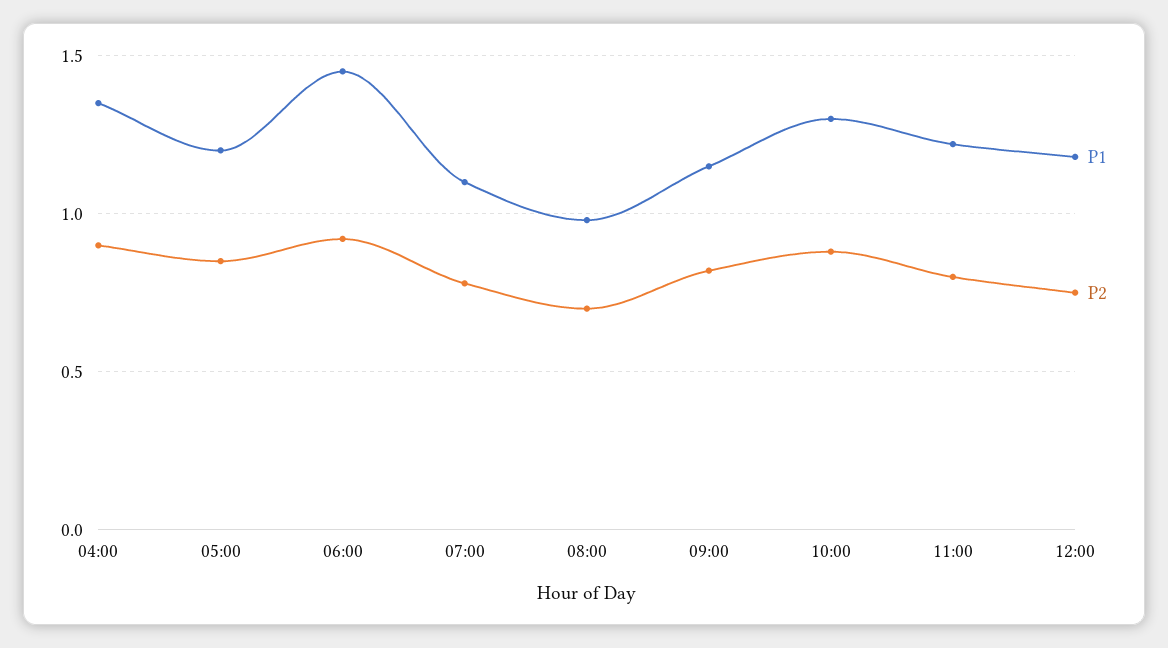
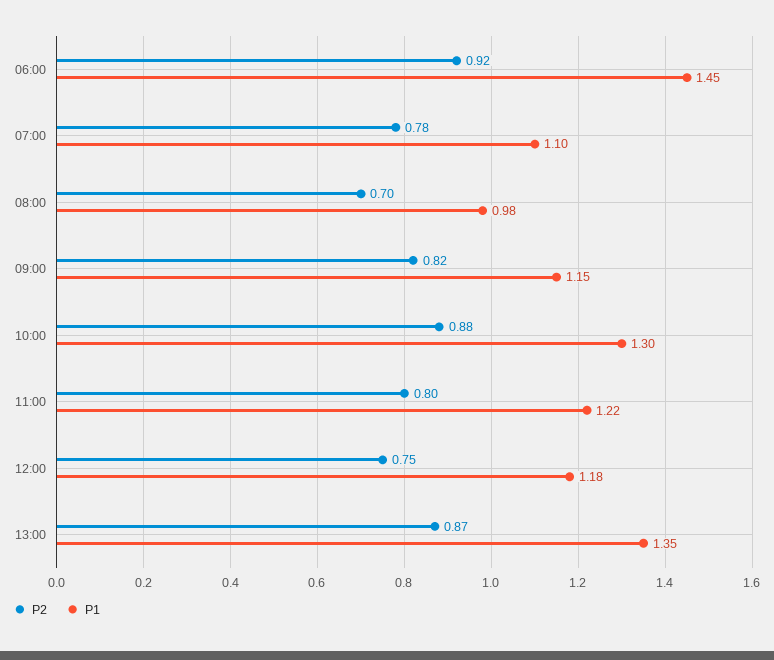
P1, 04:00: 1.35 -> none
P2, 04:00: 0.9 -> none
P1, 05:00: 1.2 -> none
P2, 05:00: 0.85 -> none
P2, 13:00: none -> 0.87
P1, 13:00: none -> 1.35

